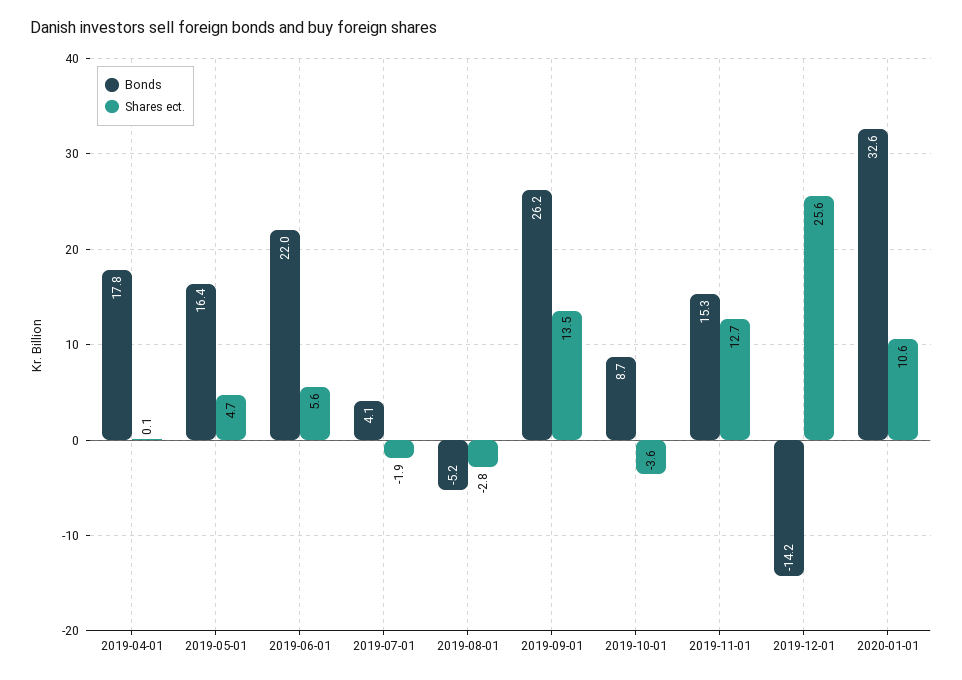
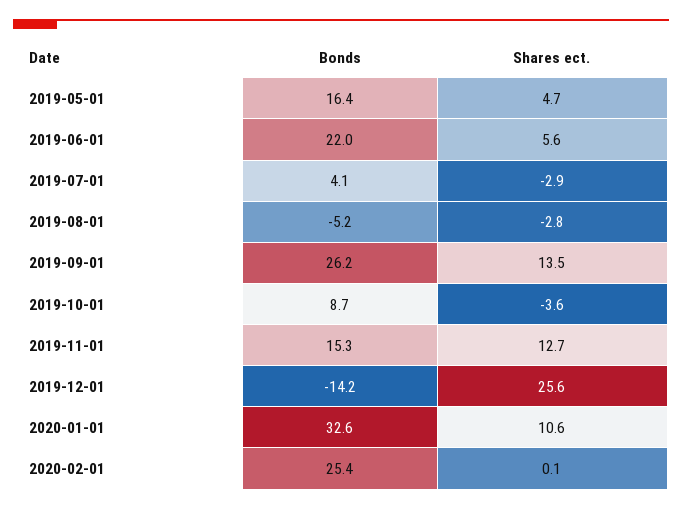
Bonds, 2019-04-01: 17.8 -> none
Shares ect., 2019-04-01: 0.1 -> none
Shares ect., 2019-07-01: -1.9 -> -2.9
Bonds, 2020-02-01: none -> 25.4
Shares ect., 2020-02-01: none -> 0.1

